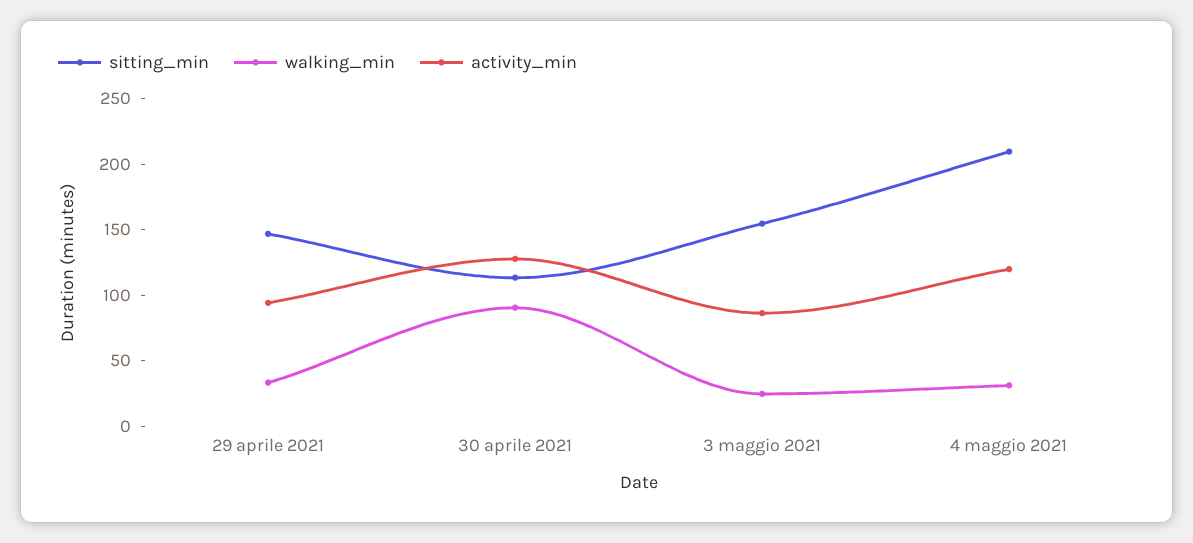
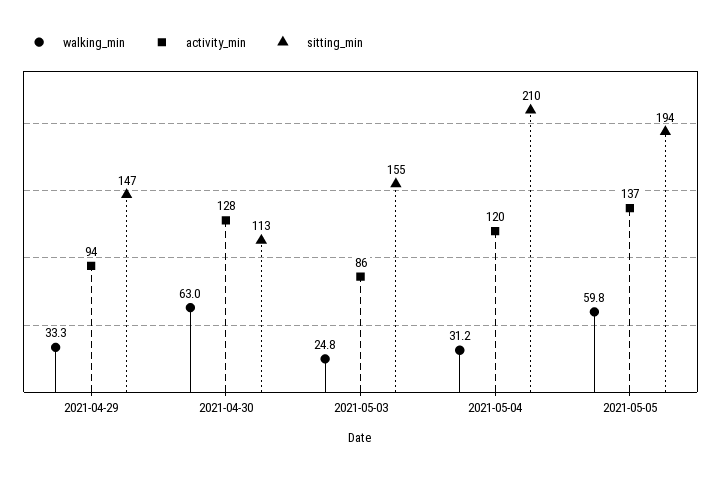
walking_min, 30 aprile 2021: 90 -> 63
walking_min, 2021-05-05: none -> 59.8
activity_min, 2021-05-05: none -> 137
sitting_min, 2021-05-05: none -> 194

